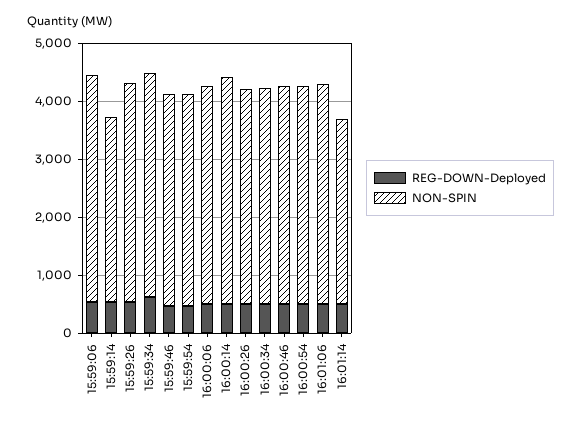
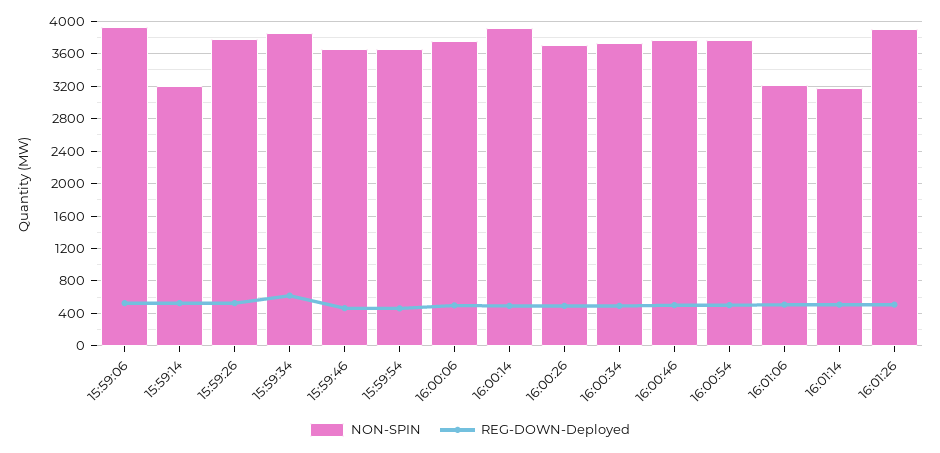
NON-SPIN, 16:01:06: 3800 -> 3200
NON-SPIN, 16:01:26: none -> 3900
REG-DOWN-Deployed, 16:01:26: none -> 500

